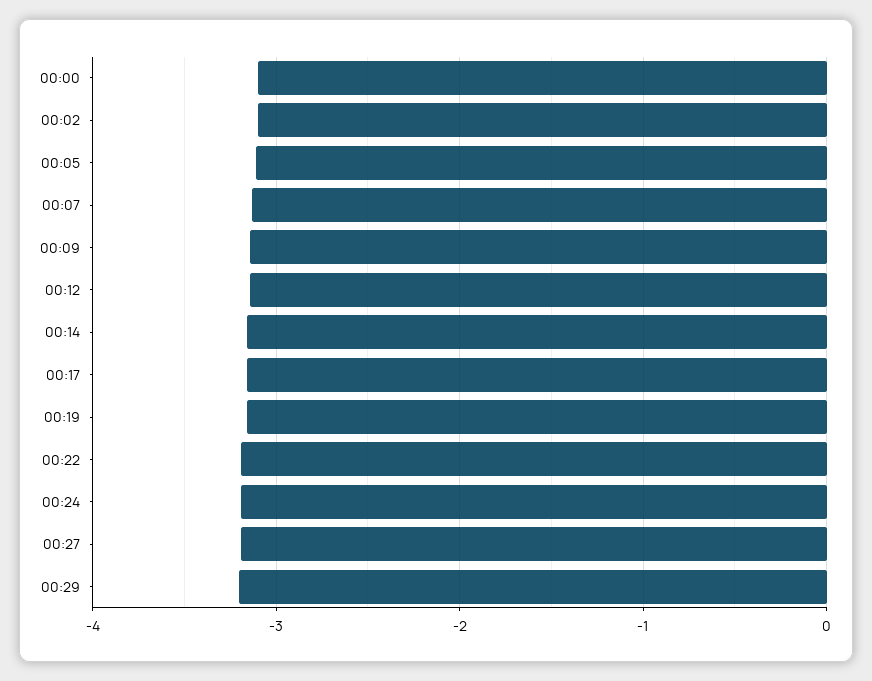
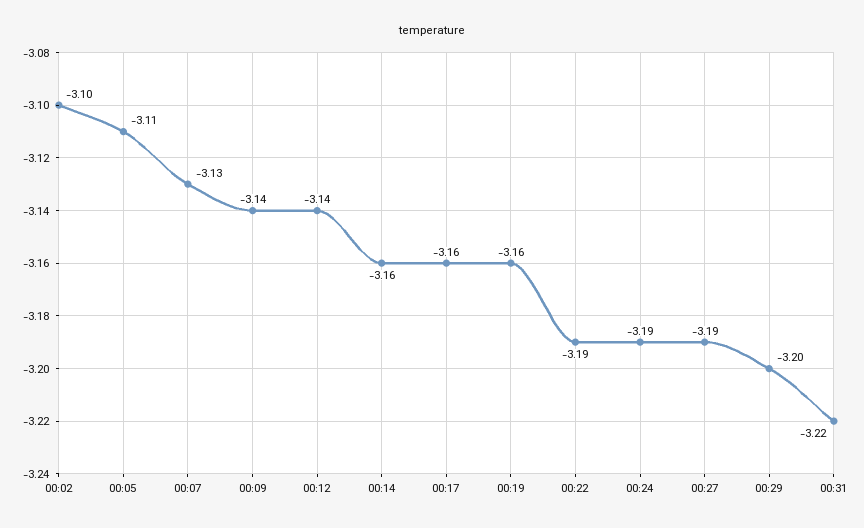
00:00: -3.1 -> none
00:31: none -> -3.22

